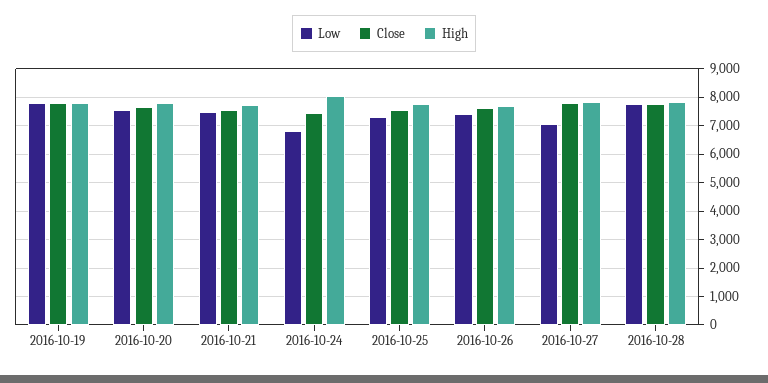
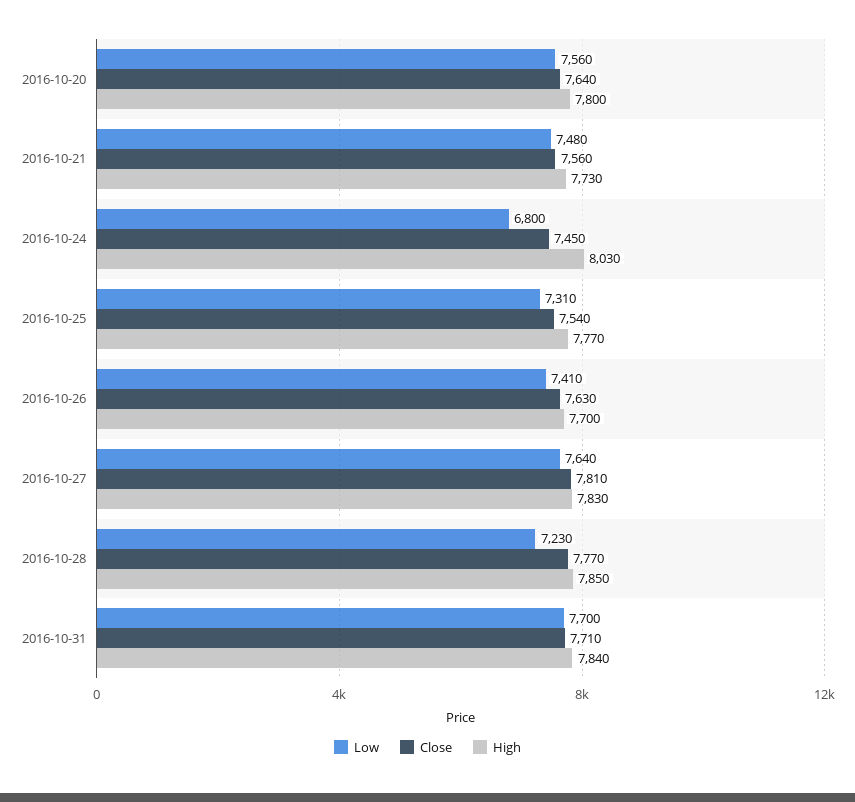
Low, 2016-10-19: 7750 -> none
Close, 2016-10-19: 7750 -> none
High, 2016-10-19: 7750 -> none
Low, 2016-10-27: 7000 -> 7640
Low, 2016-10-28: 7750 -> 7230
Low, 2016-10-31: none -> 7700
Close, 2016-10-31: none -> 7710
High, 2016-10-31: none -> 7840

